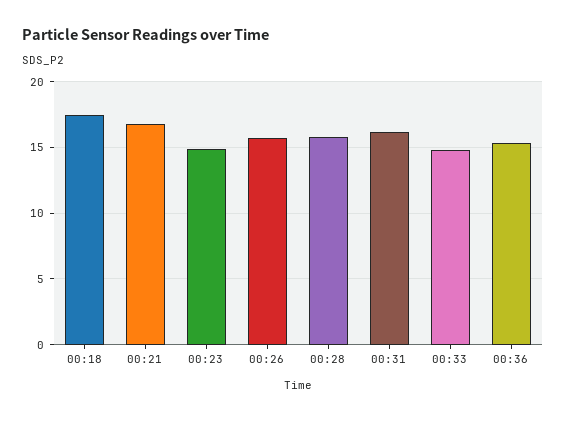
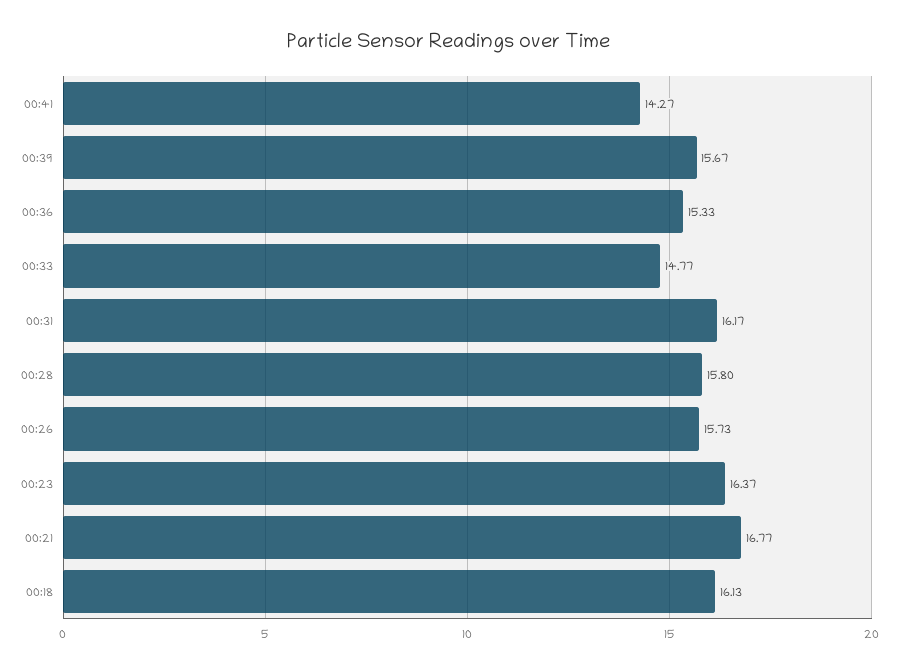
00:18: 17.5 -> 16.13
00:23: 15 -> 16.37
00:41: none -> 14.27
00:39: none -> 15.67

